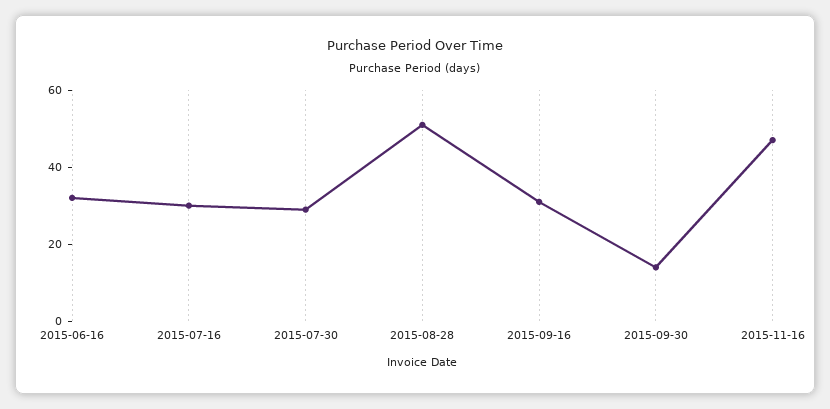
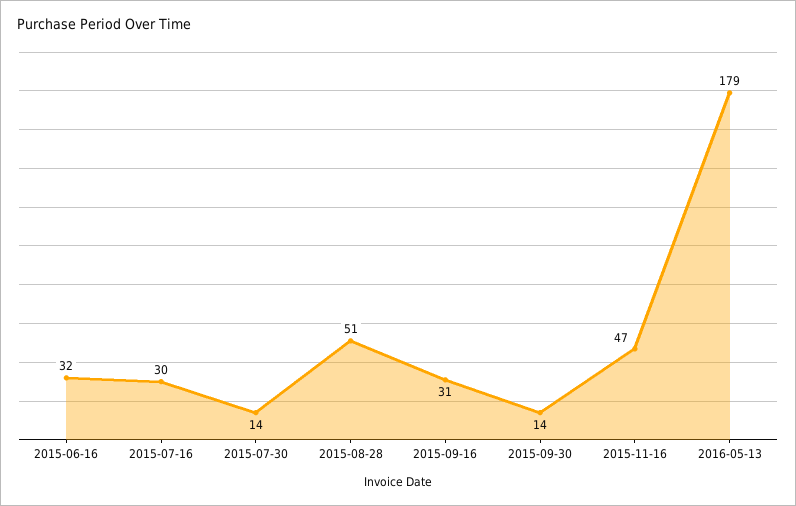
2015-07-30: 30 -> 14
2016-05-13: none -> 179

